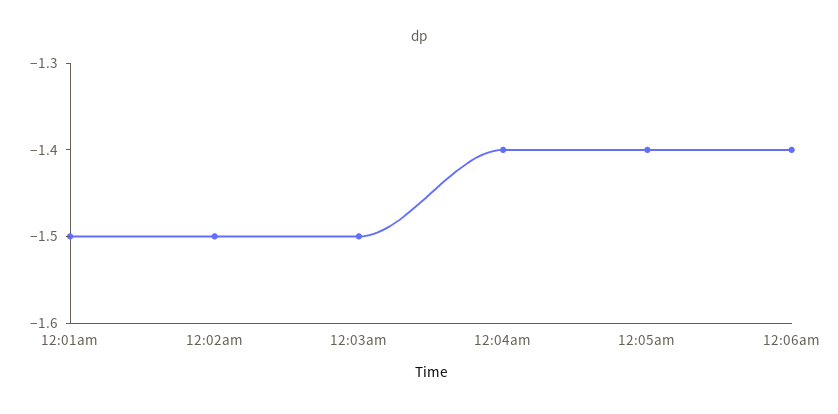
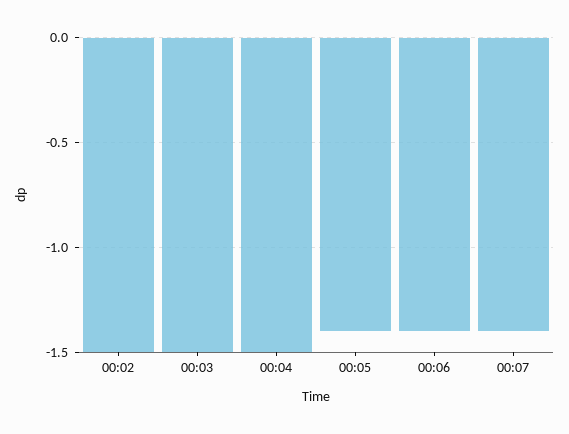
12:01am: -1.5 -> none
12:04am: -1.4 -> -1.5
00:07: none -> -1.4

